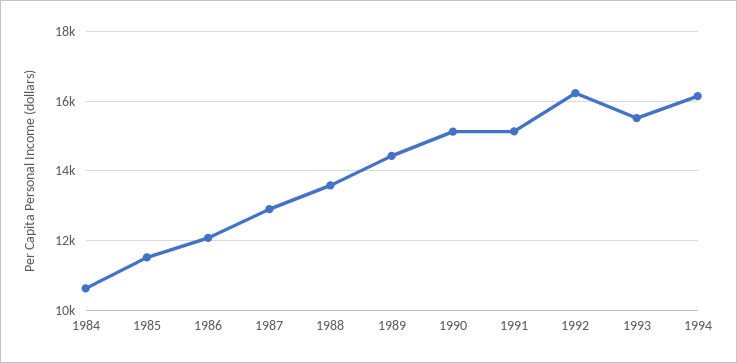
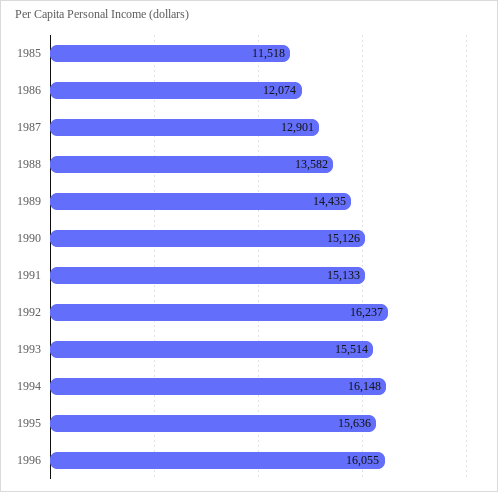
1984: 10600 -> none
1995: none -> 15636
1996: none -> 16055

